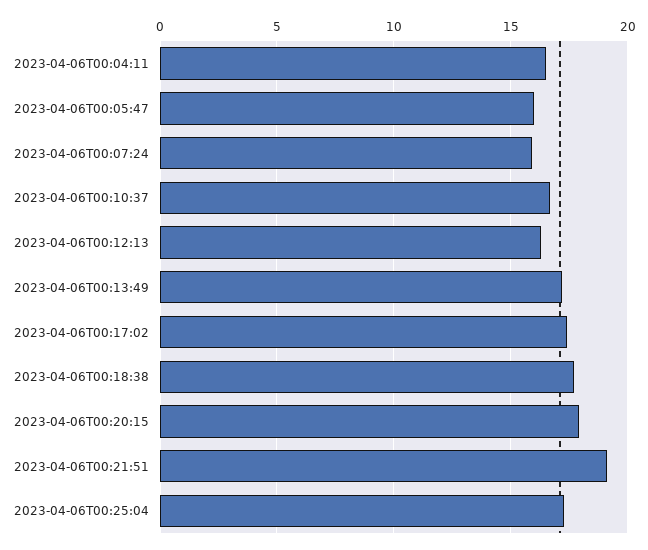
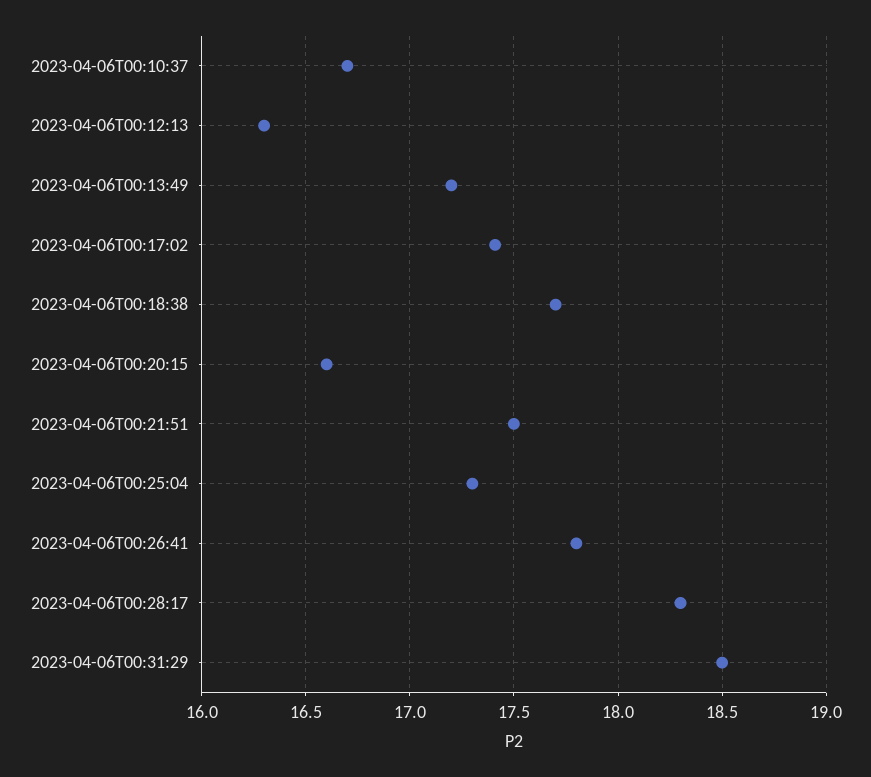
2023-04-06T00:04:11: 16.5 -> none
2023-04-06T00:05:47: 16 -> none
2023-04-06T00:07:24: 16 -> none
2023-04-06T00:20:15: 18 -> 16.6
2023-04-06T00:21:51: 19 -> 17.5
2023-04-06T00:26:41: none -> 17.8
2023-04-06T00:28:17: none -> 18.3
2023-04-06T00:31:29: none -> 18.5

